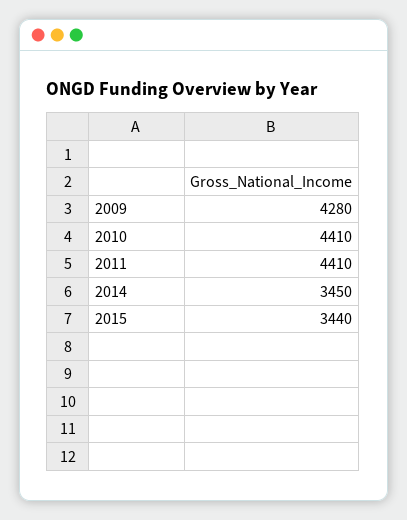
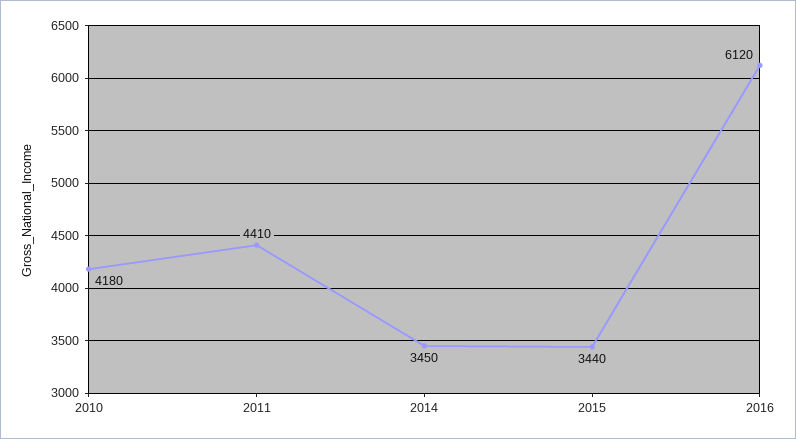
2009: 4280 -> none
2010: 4410 -> 4180
2016: none -> 6120

